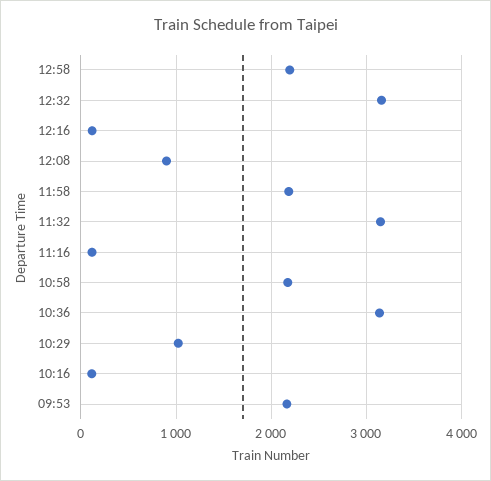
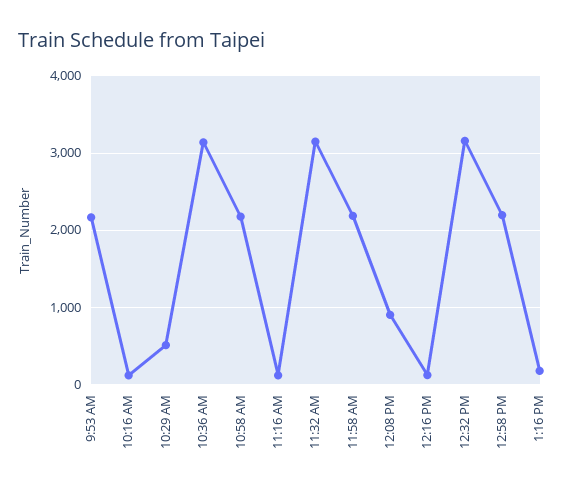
10:29: 1000 -> 500
1:16 PM: none -> 200

